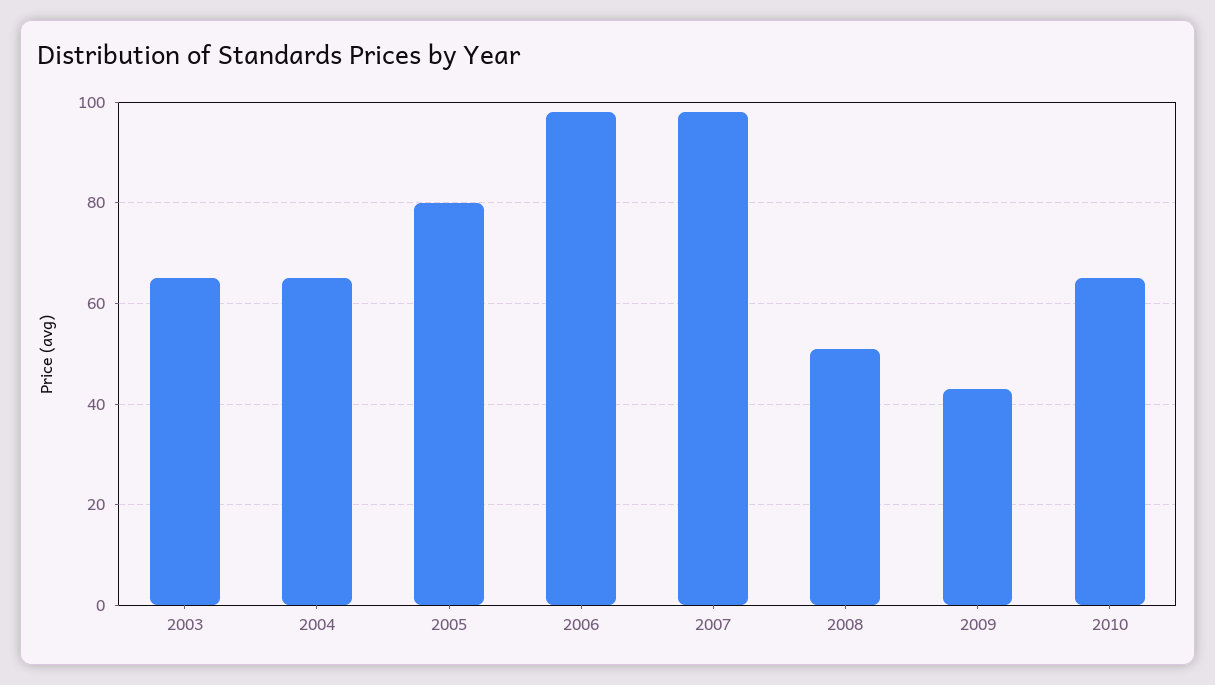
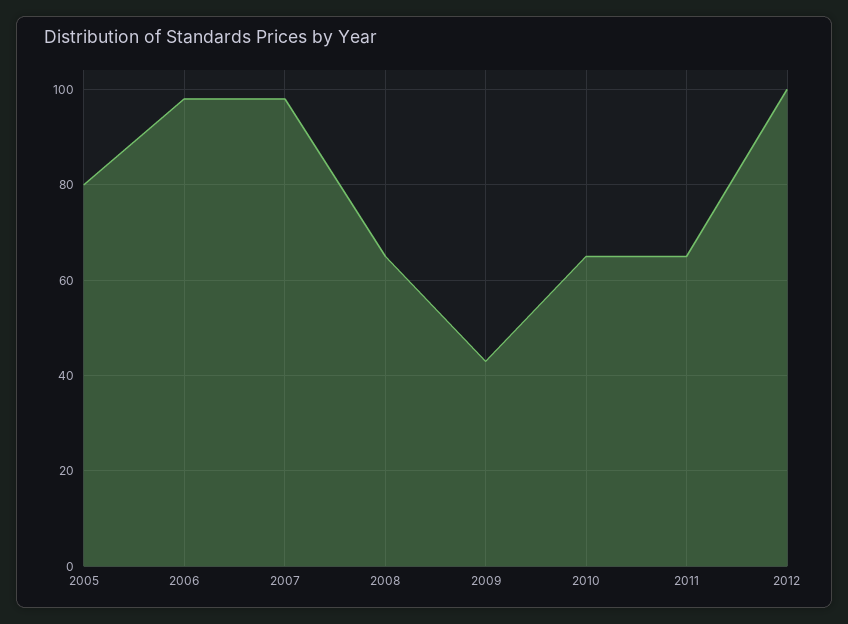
2003: 65 -> none
2004: 65 -> none
2008: 50 -> 65
2011: none -> 65
2012: none -> 100

